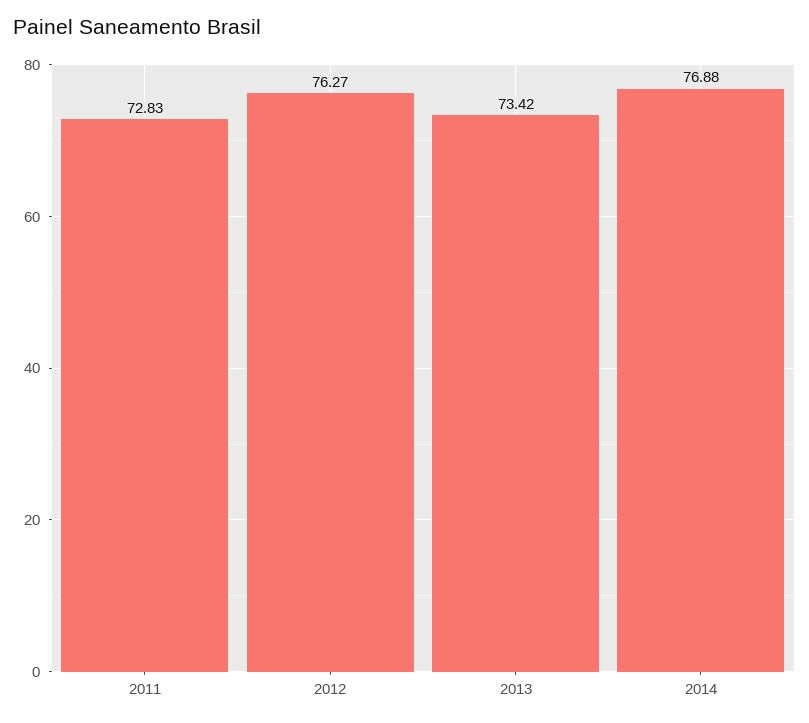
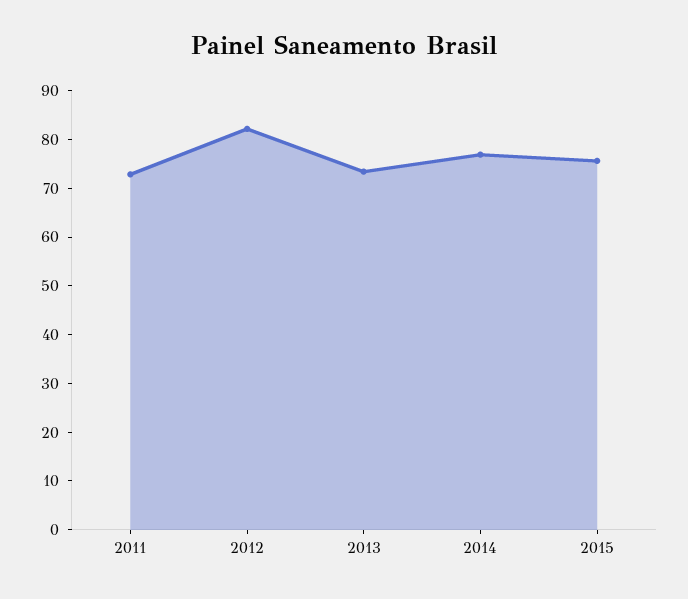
2012: 76.27 -> 82
2015: none -> 76

